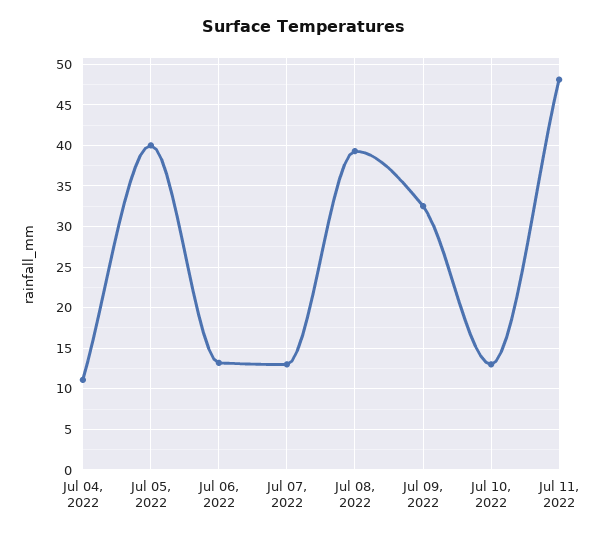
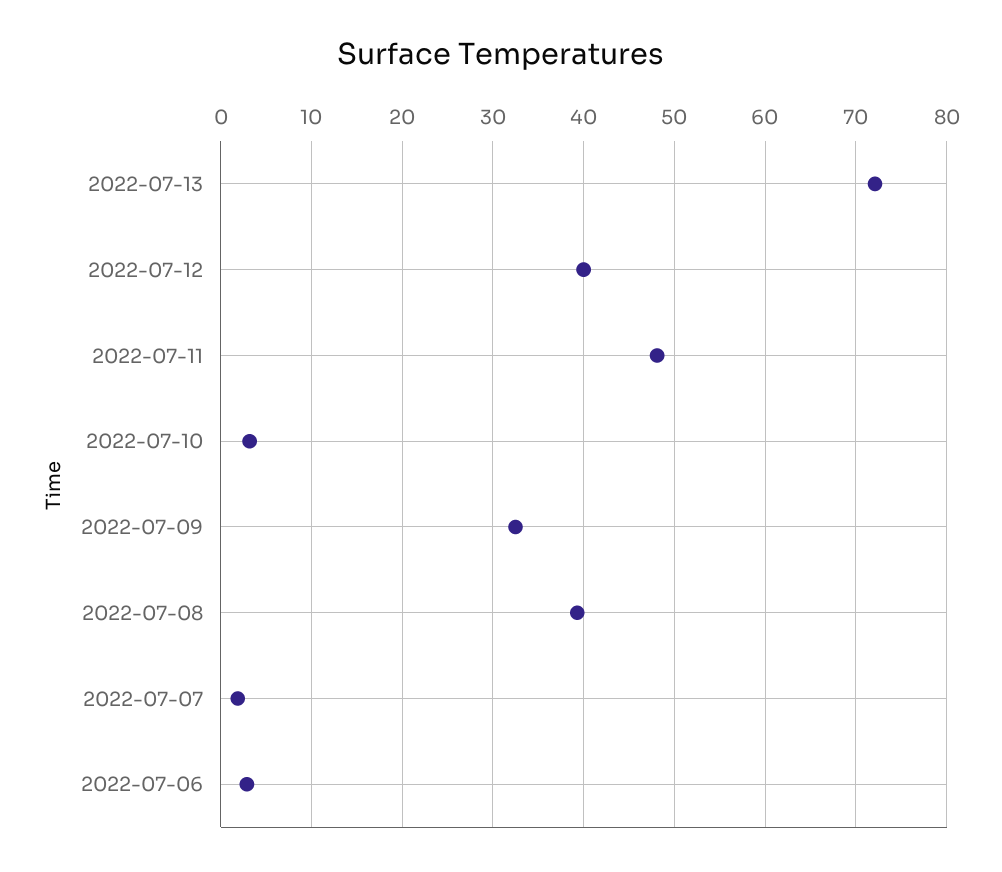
Jul 04, 2022: 11 -> none
Jul 05, 2022: 40 -> none
Jul 06, 2022: 13 -> 3
Jul 07, 2022: 13 -> 2
Jul 10, 2022: 13 -> 3
2022-07-13: none -> 72
2022-07-12: none -> 40

